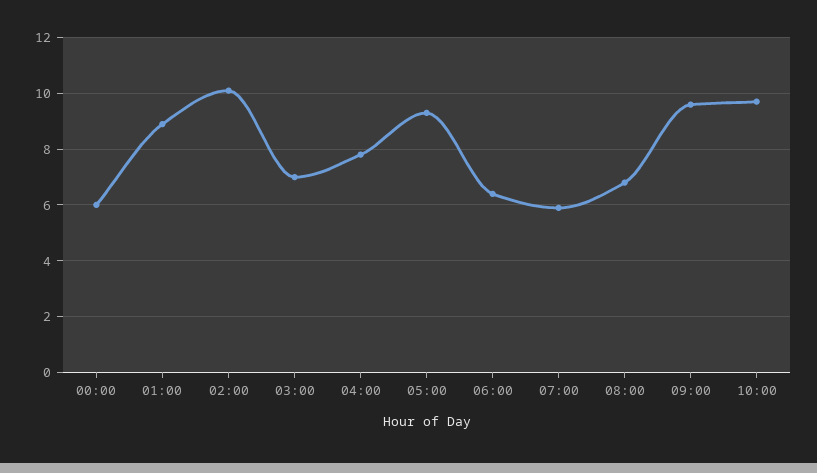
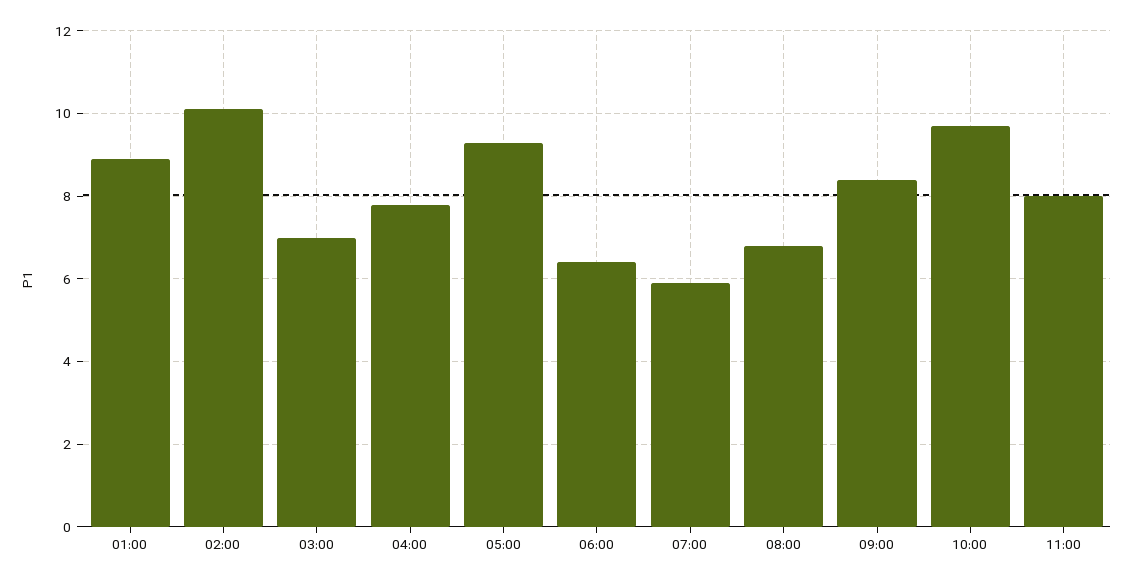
00:00: 6 -> none
09:00: 9.5 -> 8.5
11:00: none -> 8

